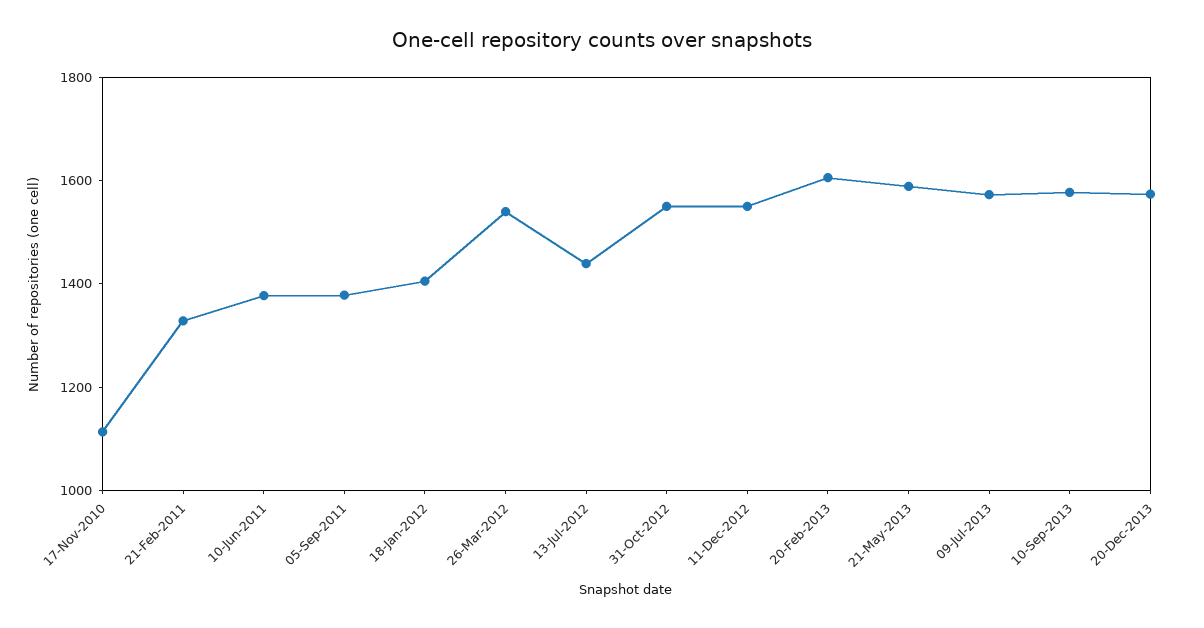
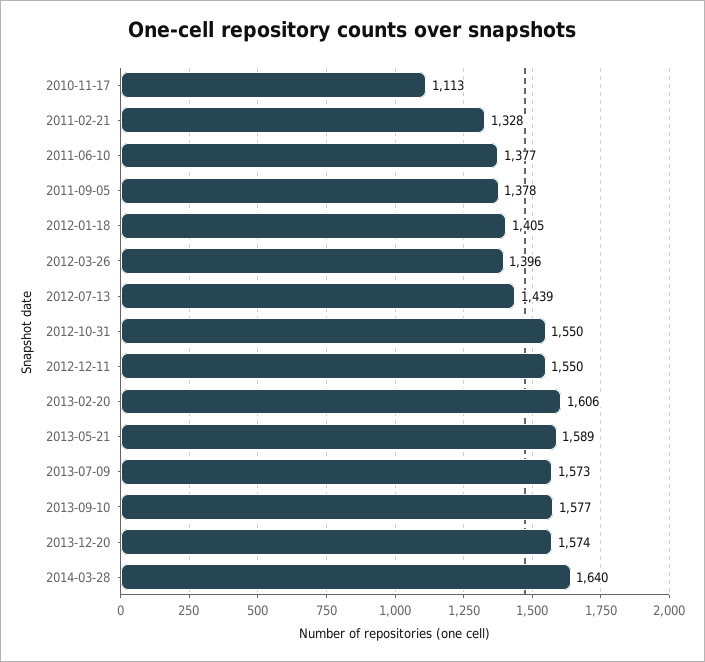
26-Mar-2012: 1550 -> 1396
2014-03-28: none -> 1640

